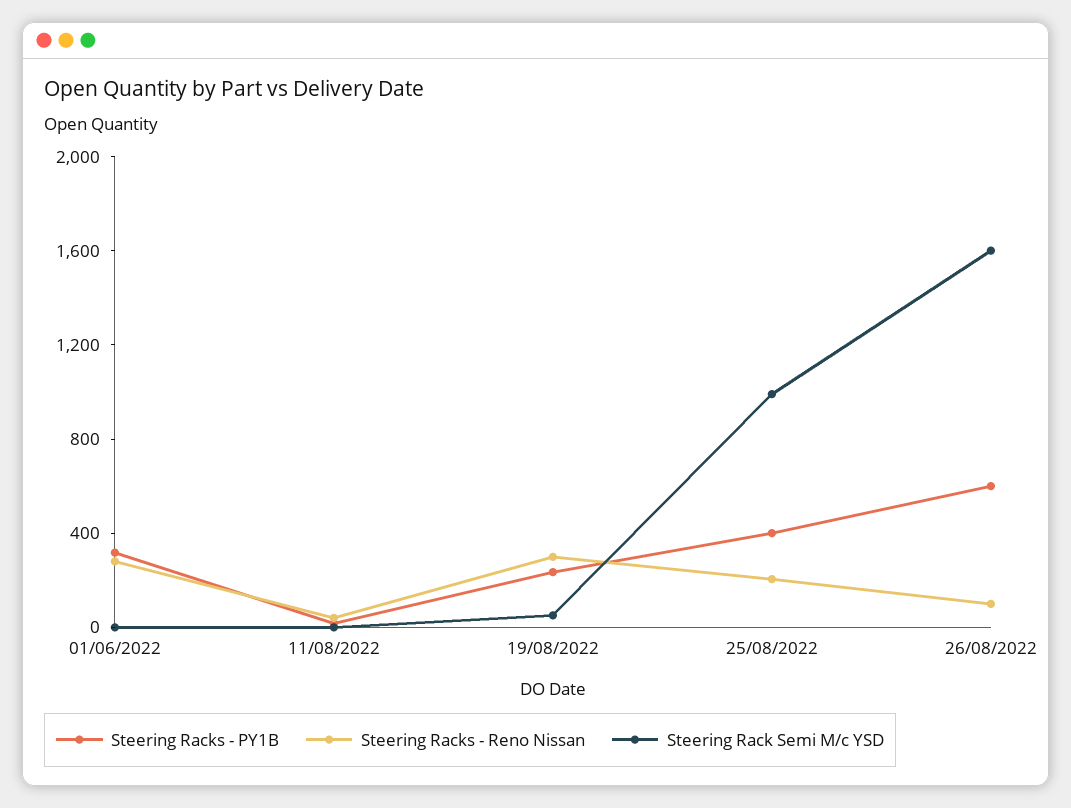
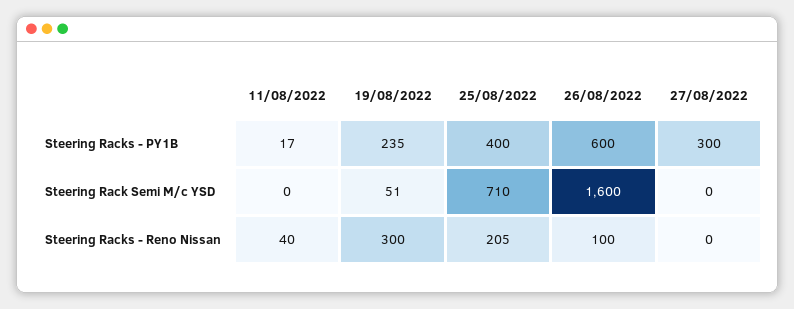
Steering Racks - PY1B, 01/06/2022: 300 -> none
Steering Racks - Reno Nissan, 01/06/2022: 300 -> none
Steering Rack Semi M/c YSD, 01/06/2022: 0 -> none
Steering Rack Semi M/c YSD, 25/08/2022: 1000 -> 710
Steering Racks - PY1B, 27/08/2022: none -> 300
Steering Rack Semi M/c YSD, 27/08/2022: none -> 0
Steering Racks - Reno Nissan, 27/08/2022: none -> 0

